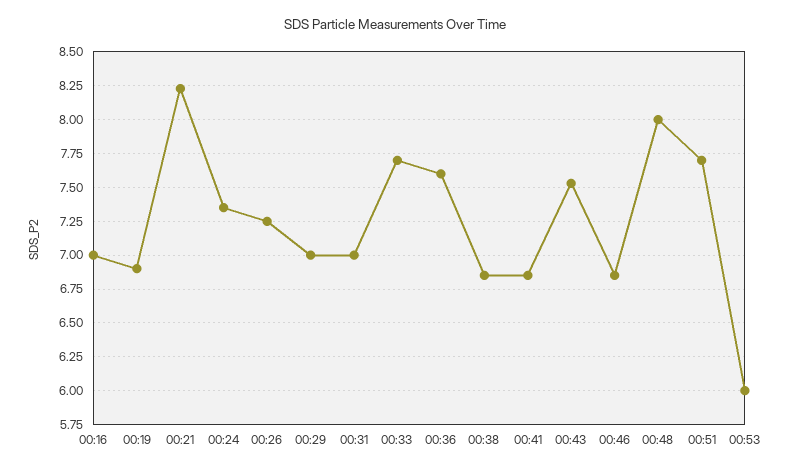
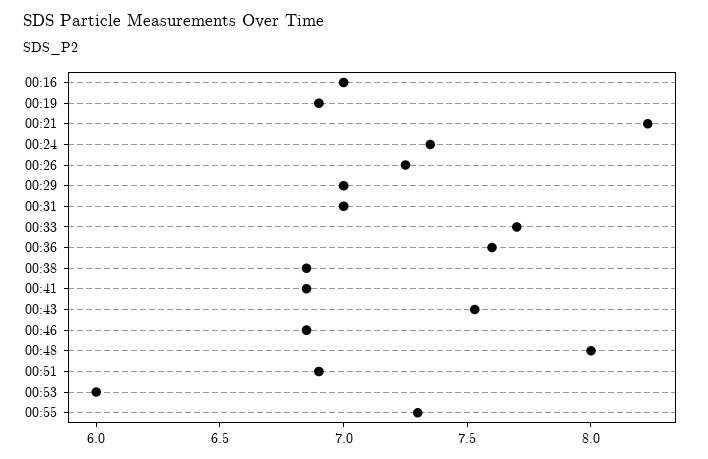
00:51: 7.7 -> 6.9
00:55: none -> 7.3

